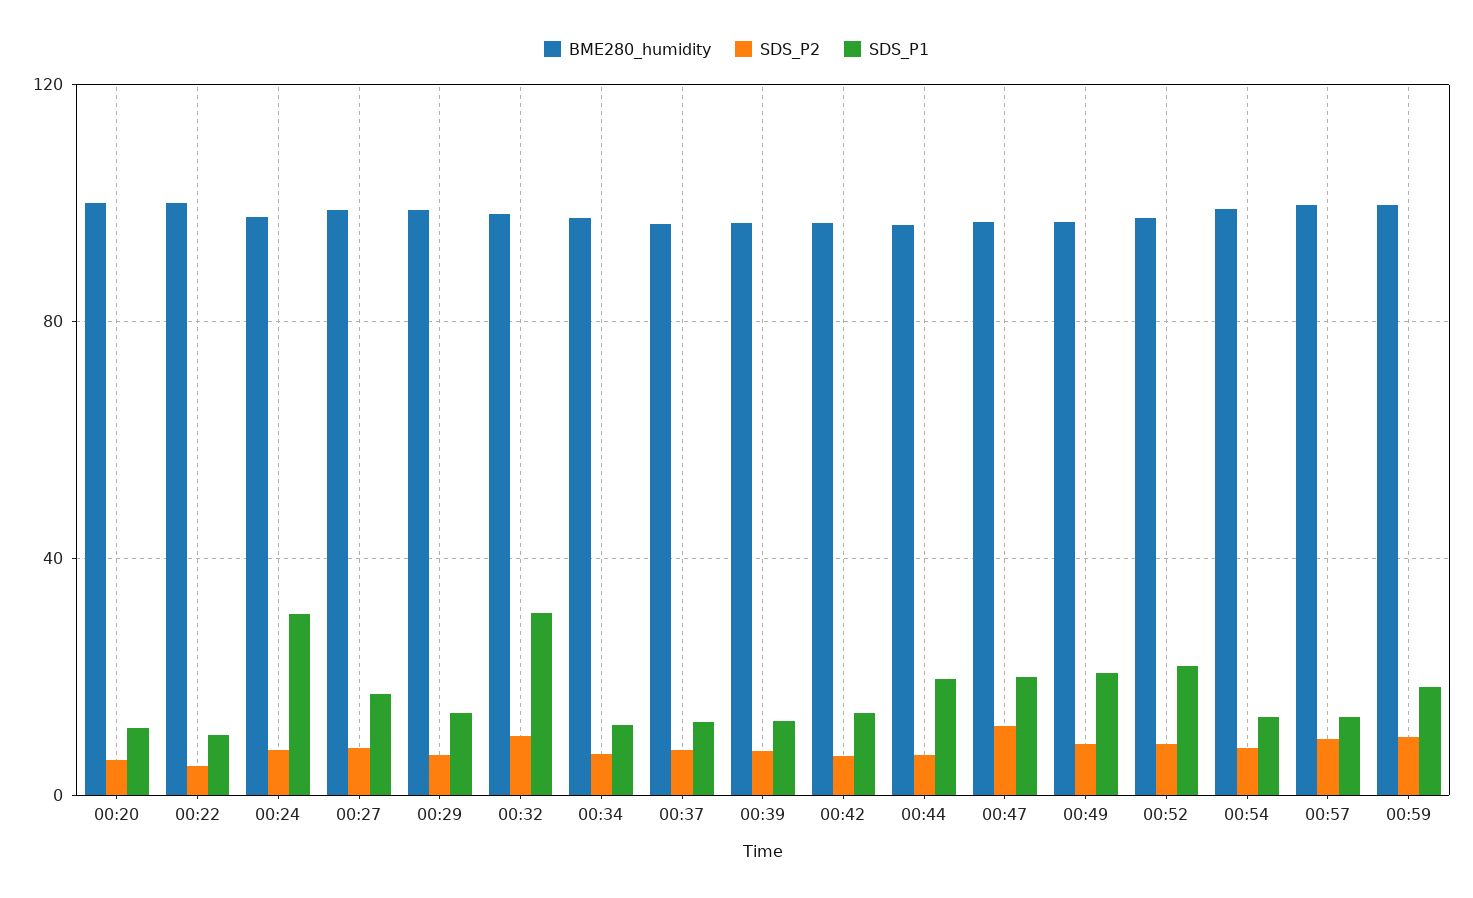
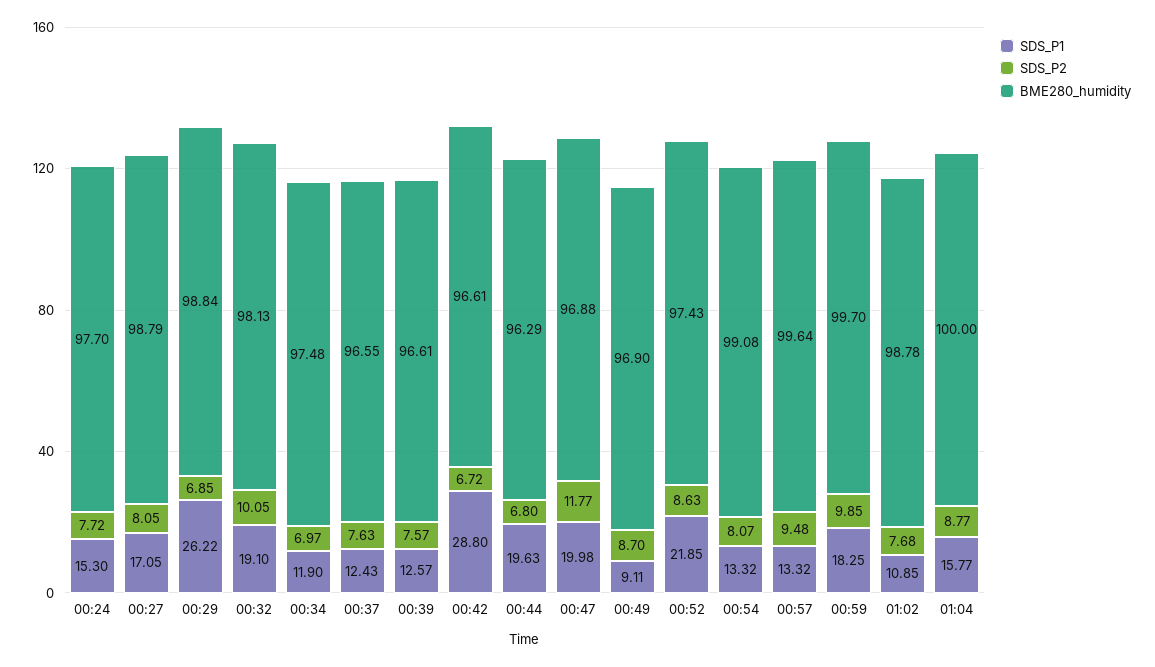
BME280_humidity, 00:20: 100 -> none
SDS_P2, 00:20: 5 -> none
SDS_P1, 00:20: 10 -> none
BME280_humidity, 00:22: 100 -> none
SDS_P2, 00:22: 5 -> none
SDS_P1, 00:22: 10 -> none
SDS_P1, 00:24: 30 -> 15.3
SDS_P1, 00:29: 15 -> 26.22
SDS_P1, 00:32: 30 -> 19.1
SDS_P1, 00:42: 15 -> 28.8
SDS_P1, 00:49: 20 -> 9.11
SDS_P1, 01:02: none -> 10.85
SDS_P2, 01:02: none -> 7.68
BME280_humidity, 01:02: none -> 98.78
SDS_P1, 01:04: none -> 15.77
SDS_P2, 01:04: none -> 8.77
BME280_humidity, 01:04: none -> 100

